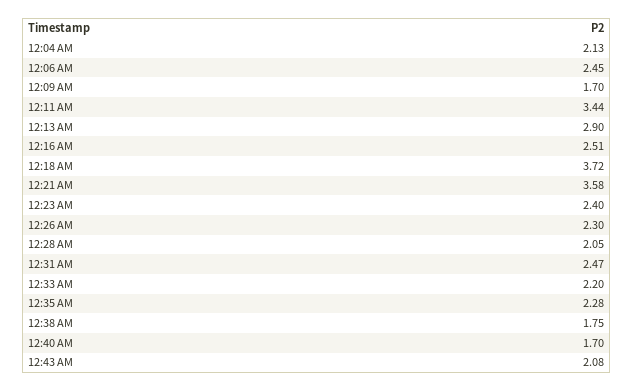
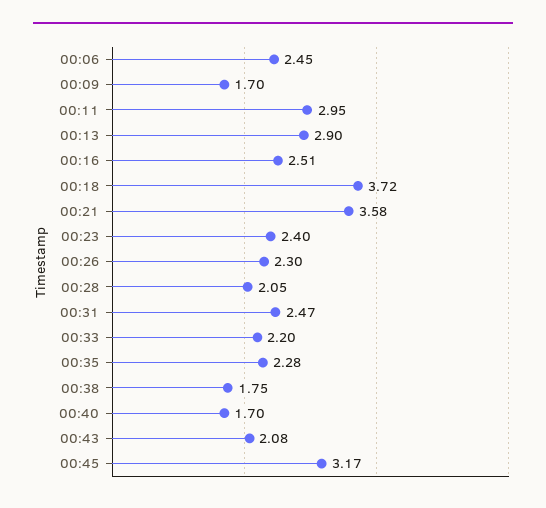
12:04 AM: 2.13 -> none
12:11 AM: 3.44 -> 2.95
00:45: none -> 3.17

